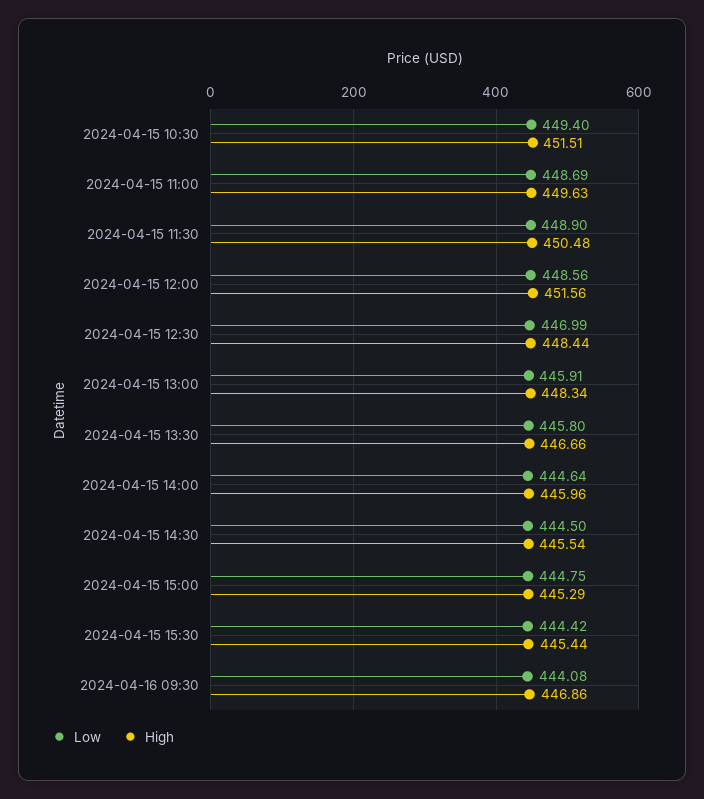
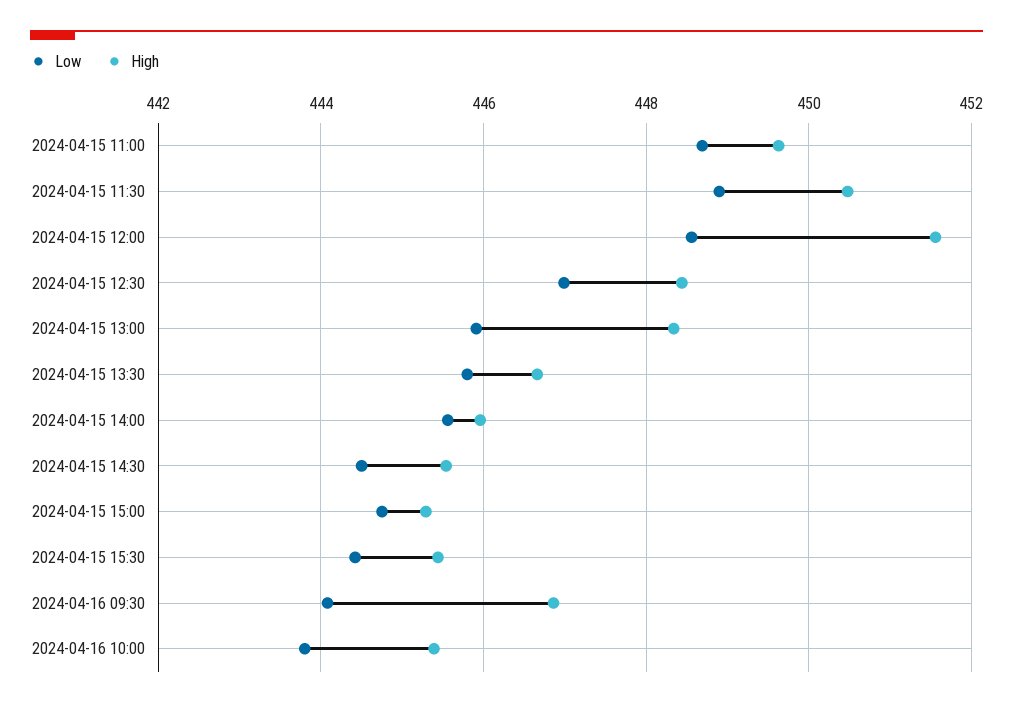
Low, 2024-04-15 10:30: 449.4 -> none
High, 2024-04-15 10:30: 451.51 -> none
Low, 2024-04-15 14:00: 444.64 -> 445.6
Low, 2024-04-16 10:00: none -> 443.8
High, 2024-04-16 10:00: none -> 445.4

